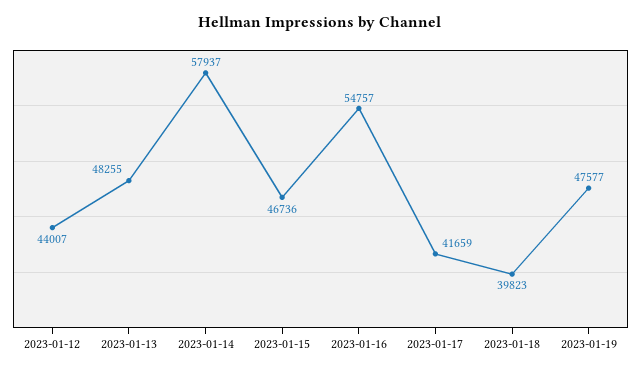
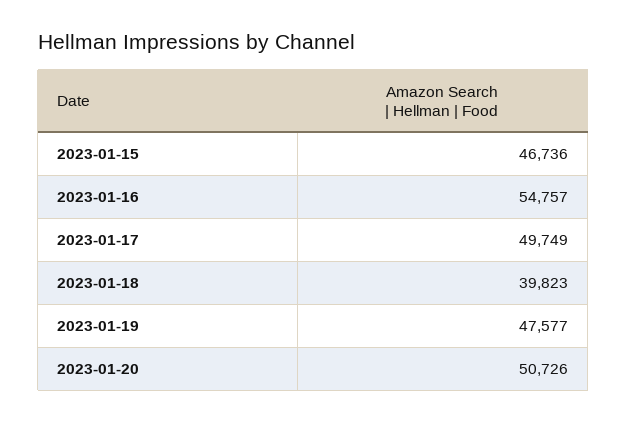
2023-01-12: 44007 -> none
2023-01-13: 48255 -> none
2023-01-14: 57937 -> none
2023-01-17: 41659 -> 49749
2023-01-20: none -> 50726

